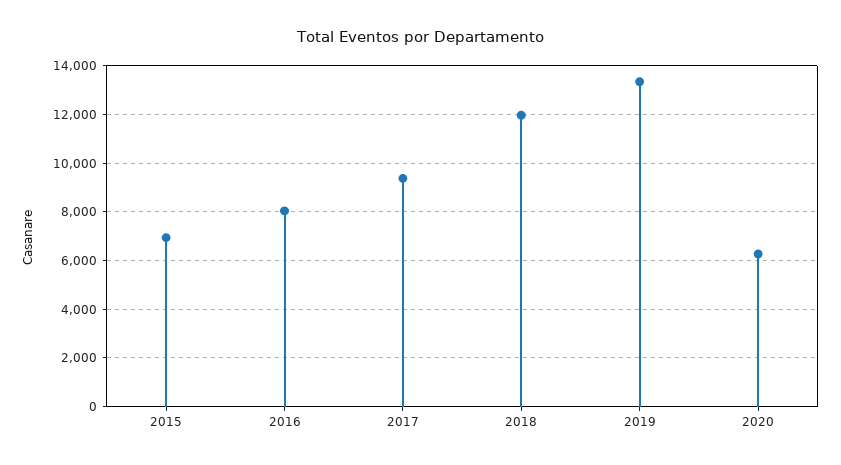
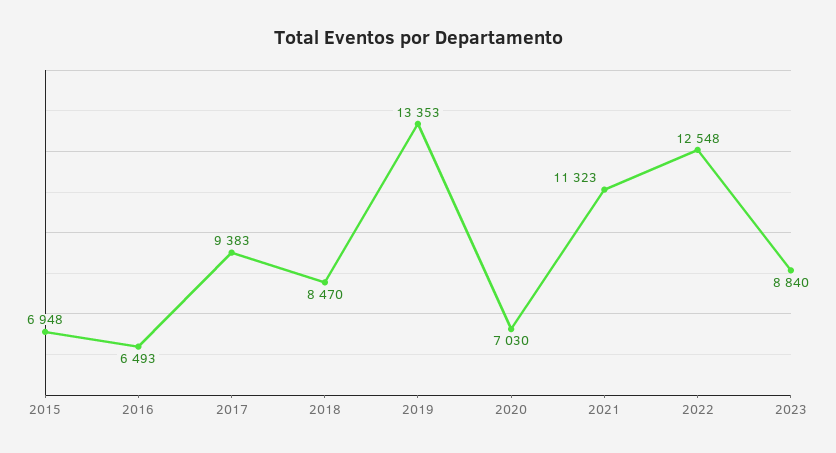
2016: 8000 -> 6493
2018: 12000 -> 8470
2020: 6250 -> 7030
2021: none -> 11323
2022: none -> 12548
2023: none -> 8840

